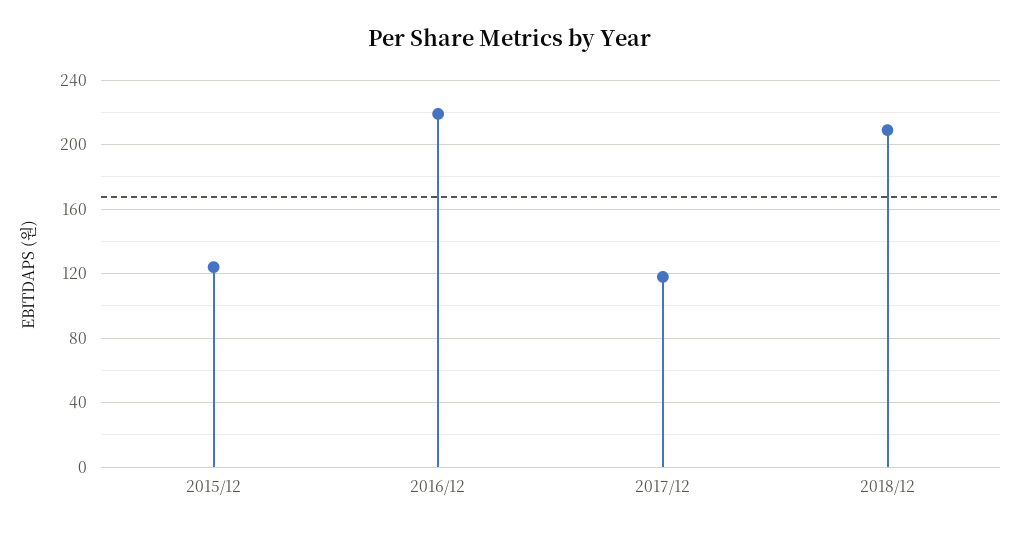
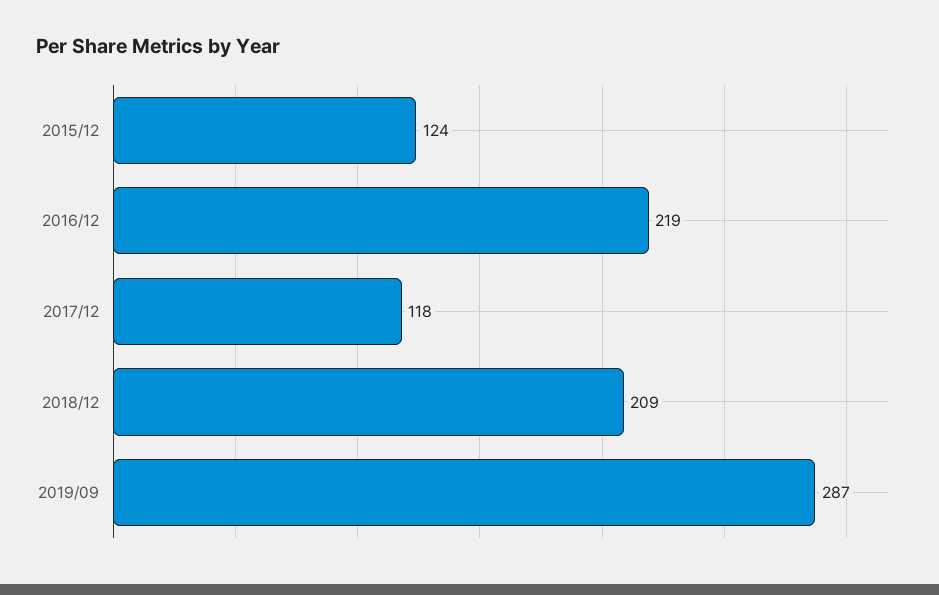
2019/09: none -> 287

